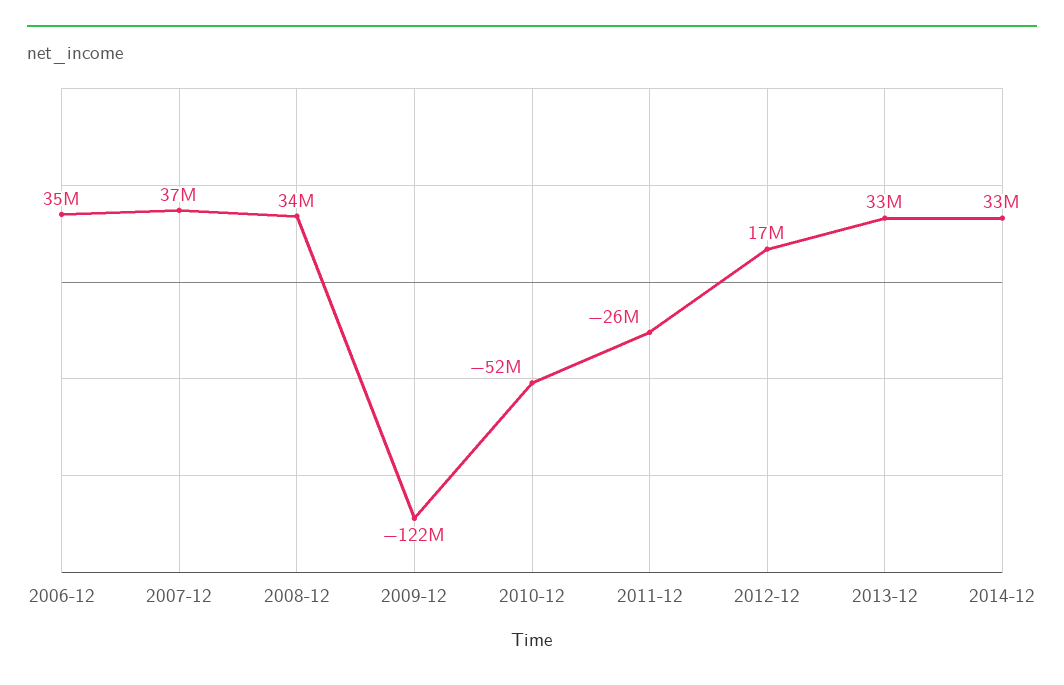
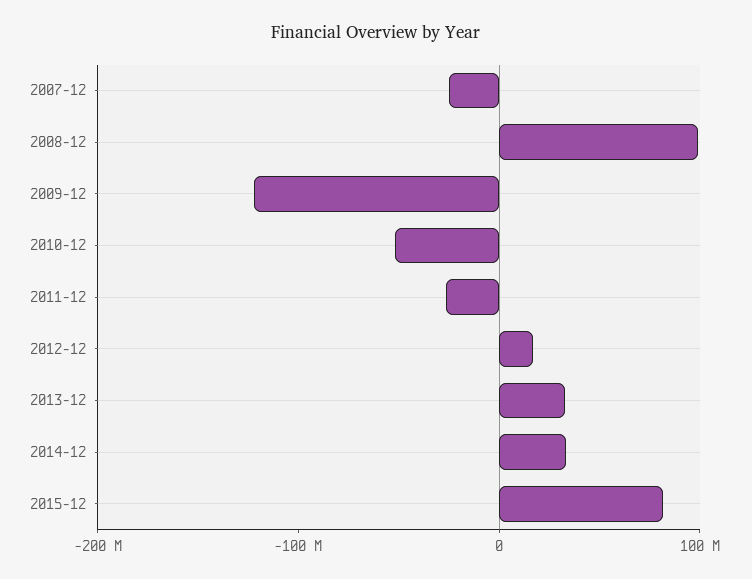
2006-12: 35000000 -> none
2007-12: 37000000 -> -20000000
2008-12: 34000000 -> 100000000
2015-12: none -> 80000000

